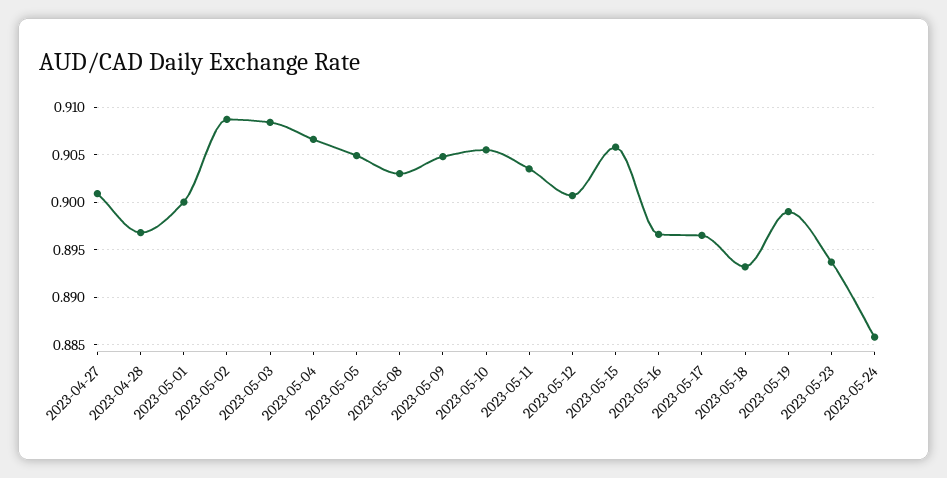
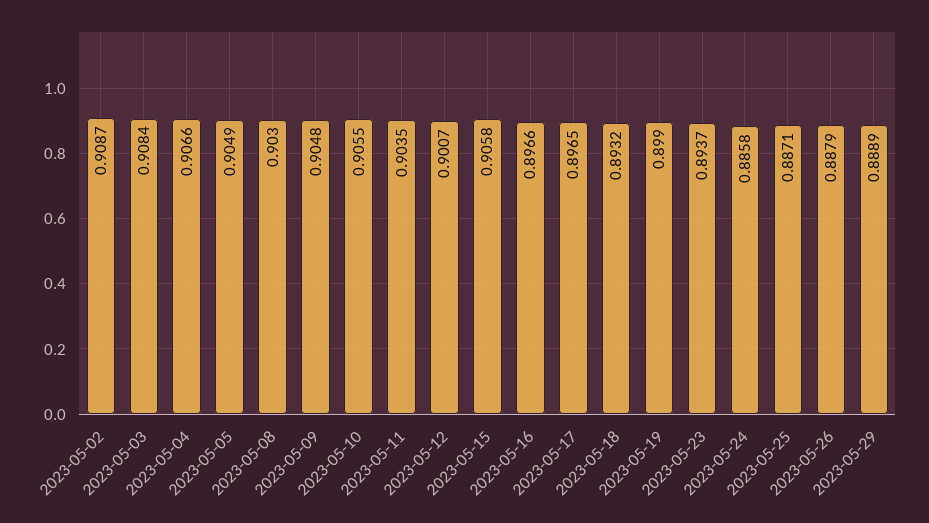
2023-04-27: 0.901 -> none
2023-04-28: 0.897 -> none
2023-05-01: 0.9 -> none
2023-05-25: none -> 0.8871
2023-05-26: none -> 0.8879
2023-05-29: none -> 0.8889

